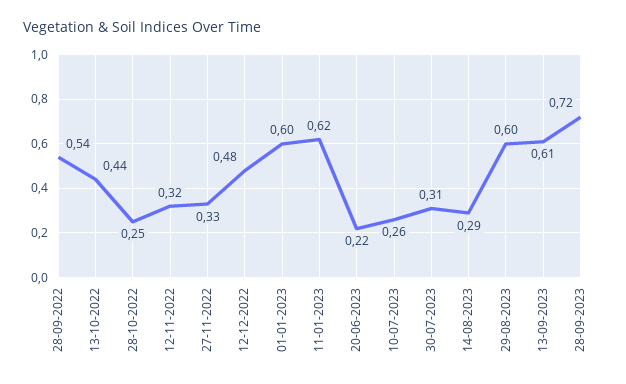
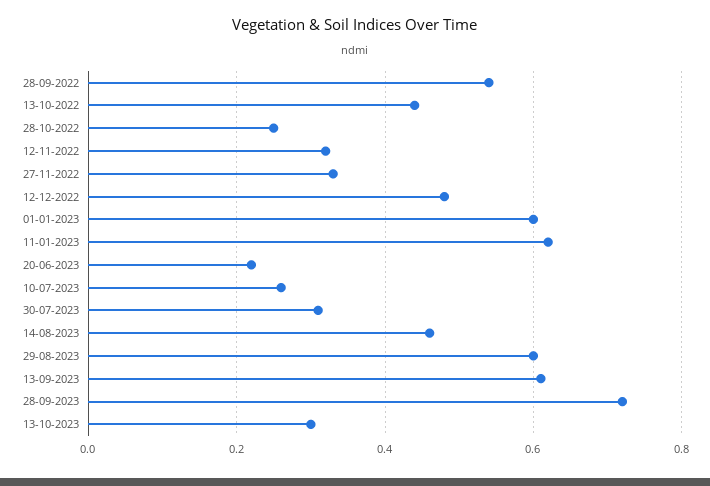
14-08-2023: 0.29 -> 0.45
13-10-2023: none -> 0.3

